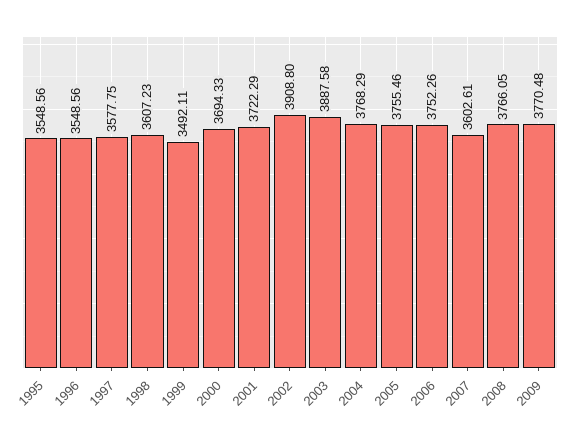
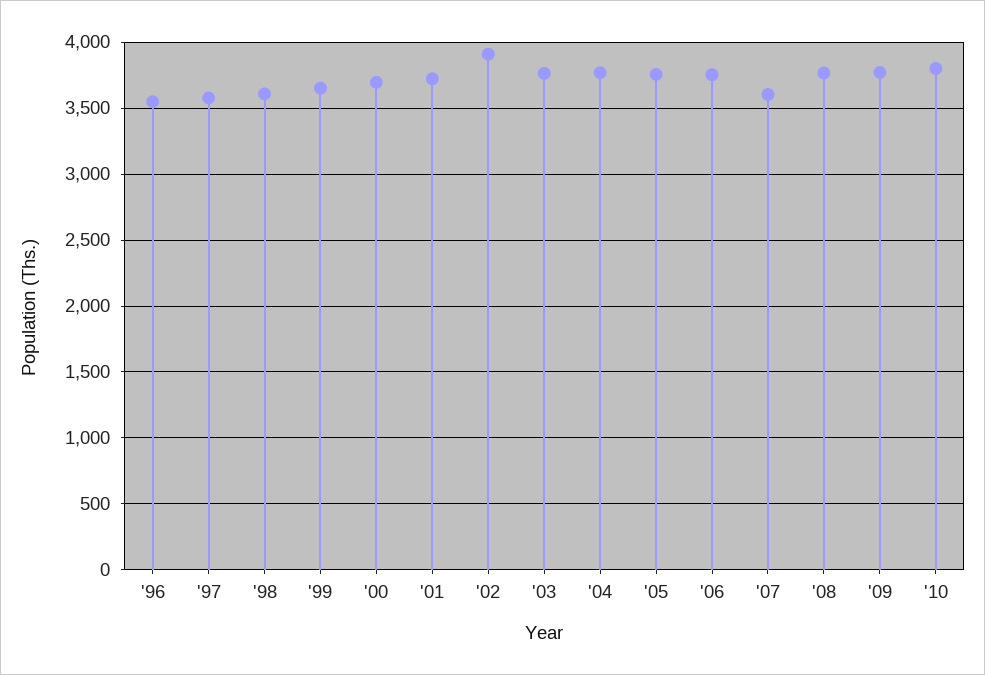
1995: 3548.56 -> none
1999: 3492.11 -> 3650
2003: 3887.58 -> 3750
'10: none -> 3800

